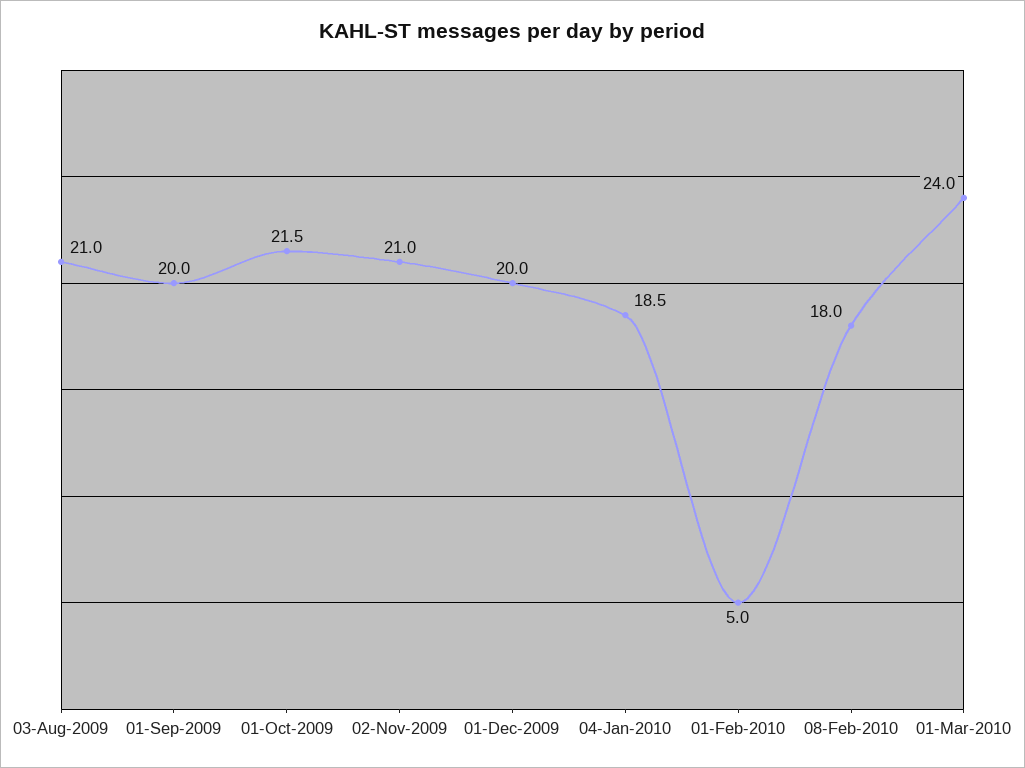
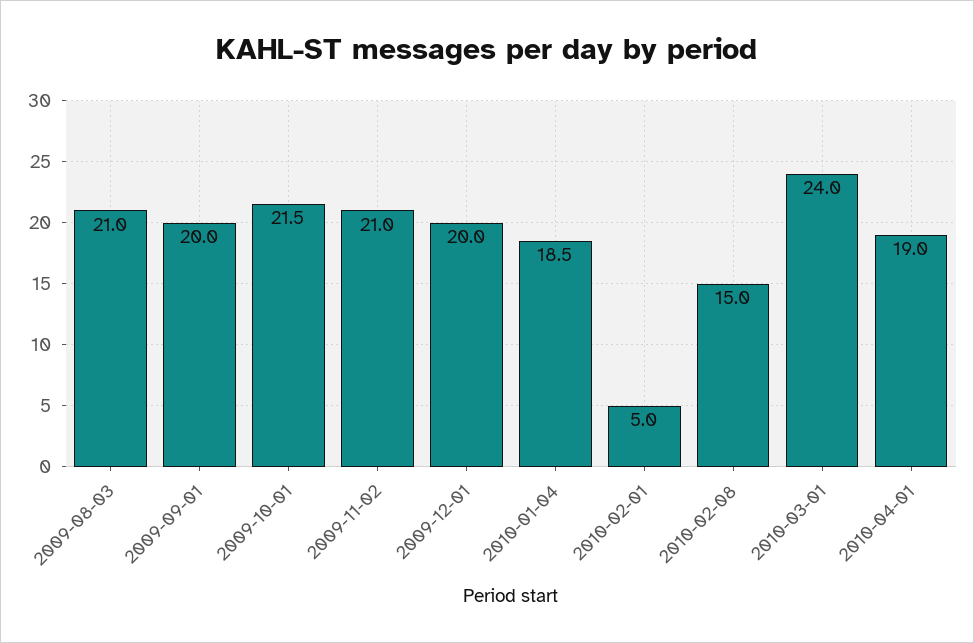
08-Feb-2010: 18 -> 15
2010-04-01: none -> 19

